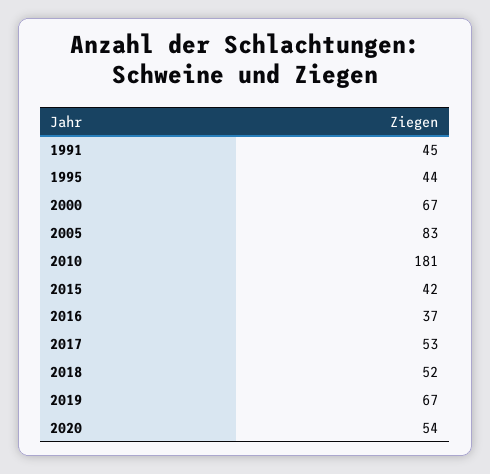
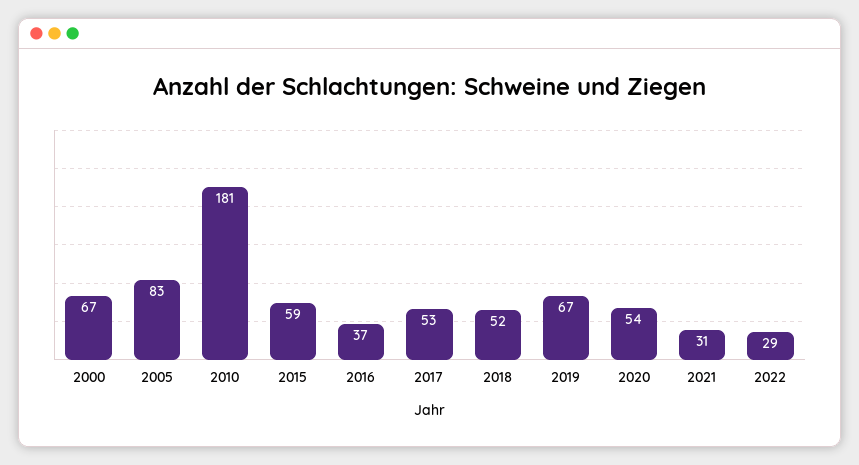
1991: 45 -> none
1995: 44 -> none
2015: 42 -> 59
2021: none -> 31
2022: none -> 29

